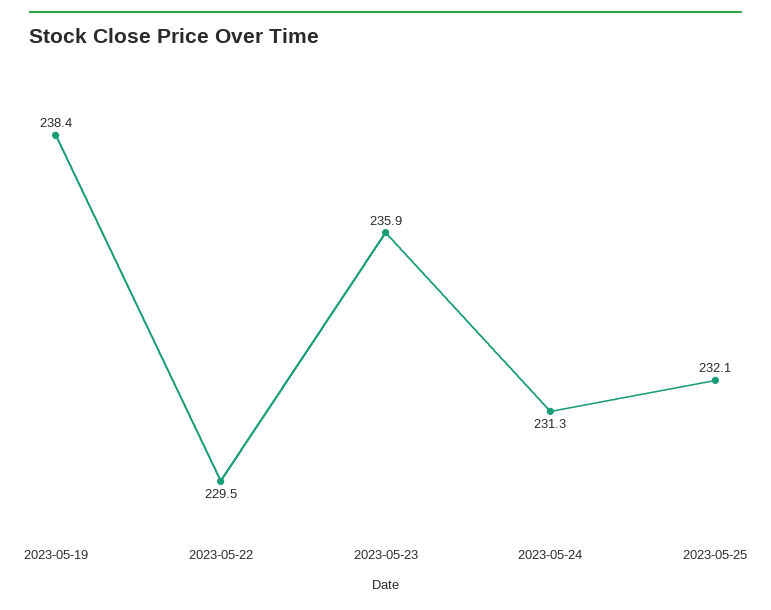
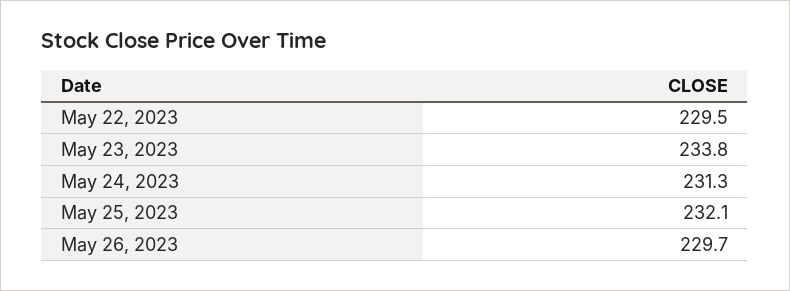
2023-05-19: 238.4 -> none
2023-05-23: 235.9 -> 233.8
May 26, 2023: none -> 229.7

